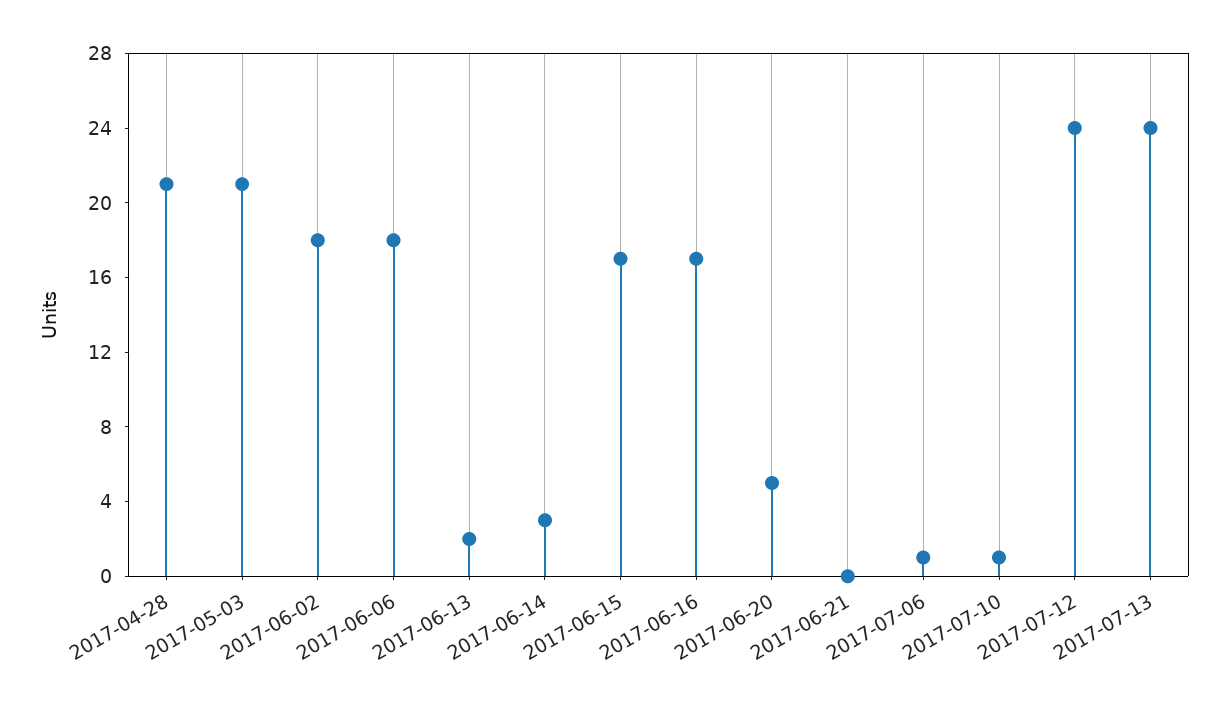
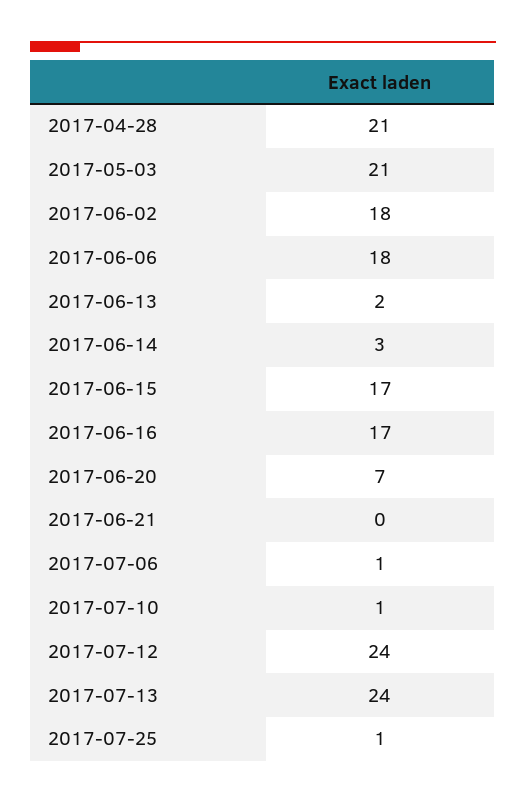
2017-06-20: 5 -> 7
2017-07-25: none -> 1

